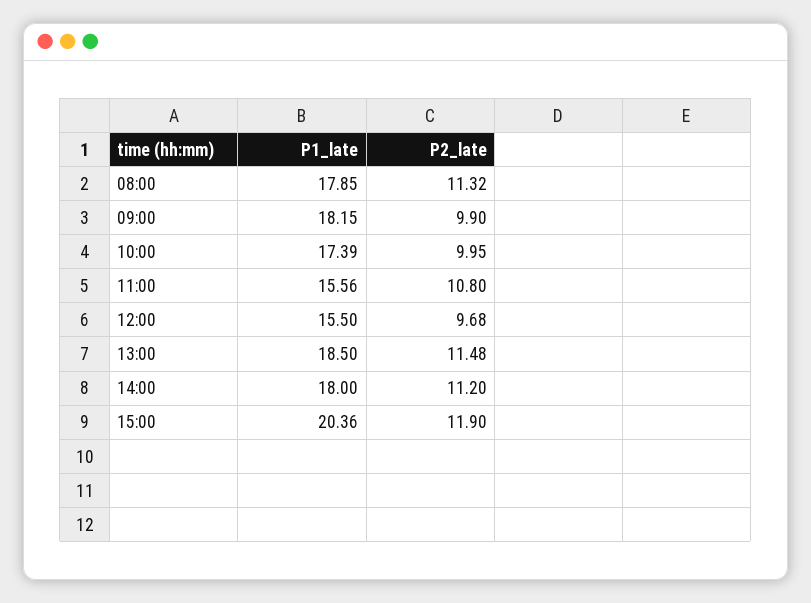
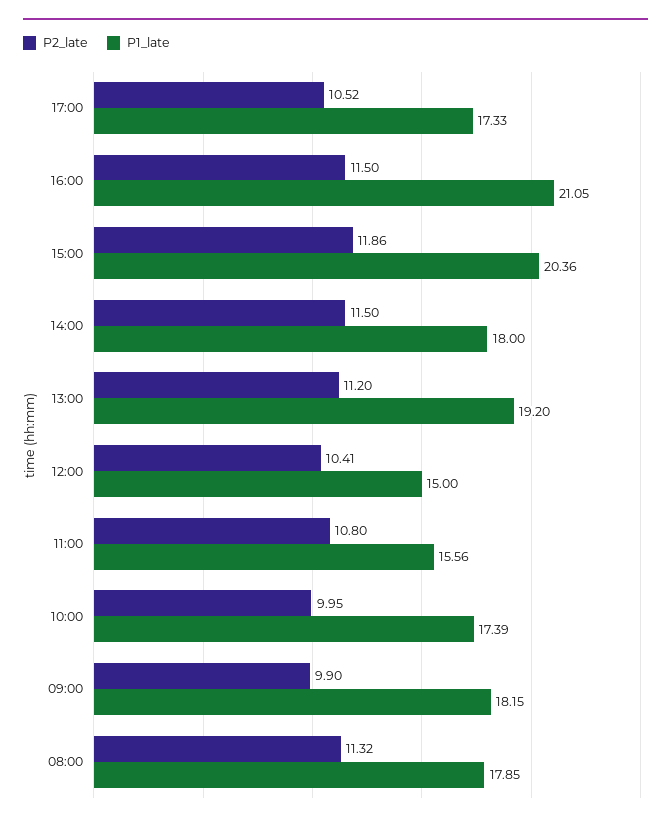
P1_late, 12:00: 15.5 -> 15
P2_late, 12:00: 9.68 -> 10.41
P1_late, 13:00: 18.5 -> 19.2
P2_late, 13:00: 11.48 -> 11.2
P2_late, 14:00: 11.2 -> 11.5
P2_late, 15:00: 11.9 -> 11.86
P2_late, 17:00: none -> 10.52
P1_late, 17:00: none -> 17.33
P2_late, 16:00: none -> 11.5
P1_late, 16:00: none -> 21.05

